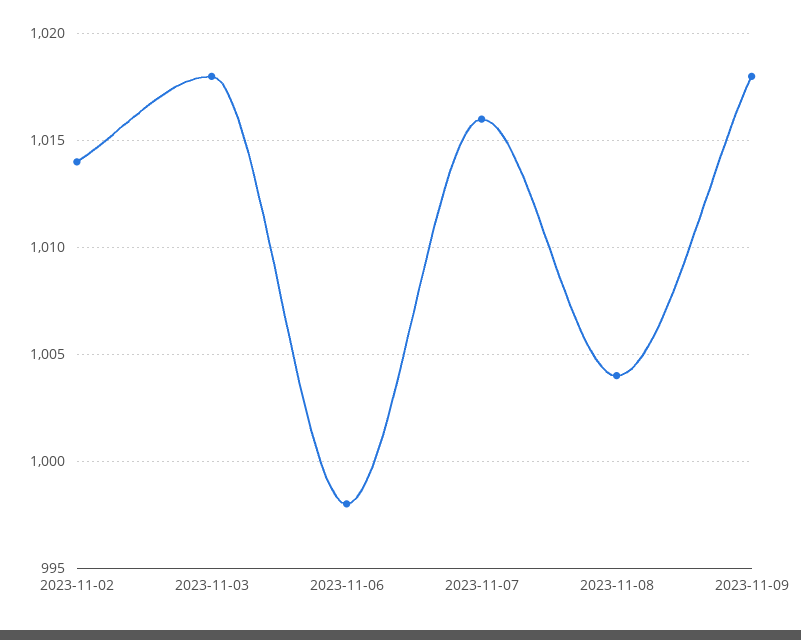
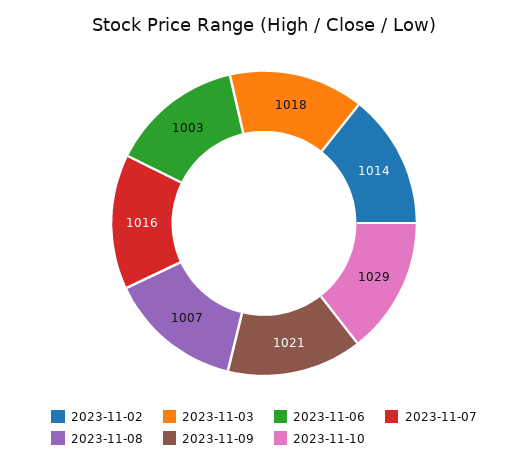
2023-11-06: 998 -> 1003
2023-11-08: 1004 -> 1007
2023-11-09: 1018 -> 1021
2023-11-10: none -> 1029

